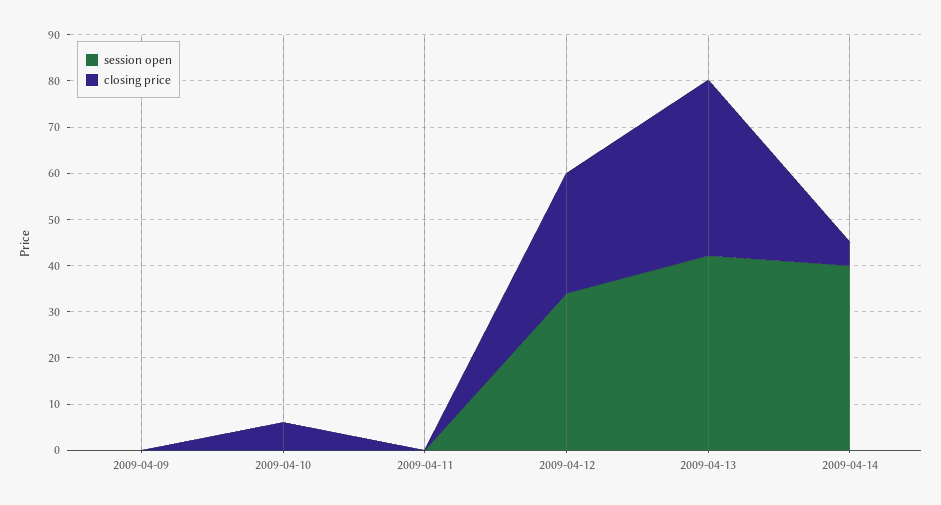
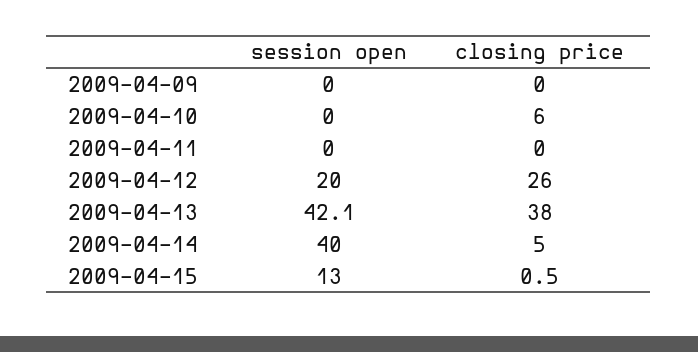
session open, 2009-04-12: 34 -> 20
session open, 2009-04-15: none -> 13
closing price, 2009-04-15: none -> 0.5

